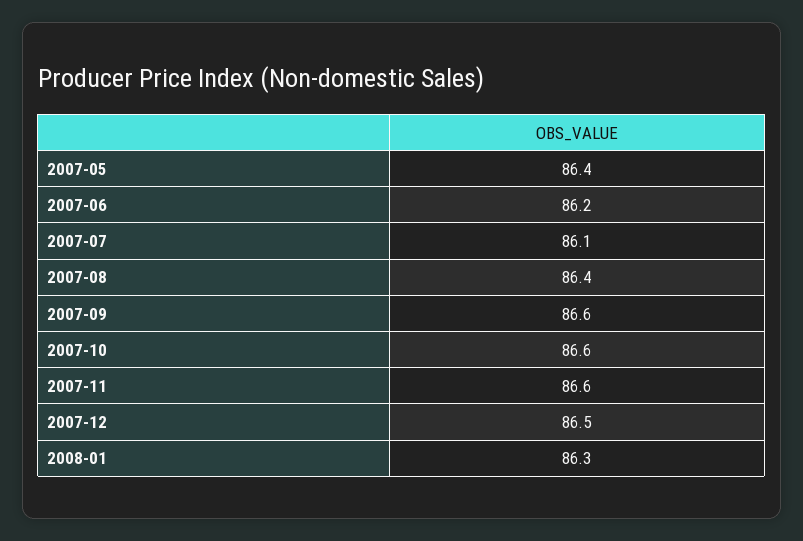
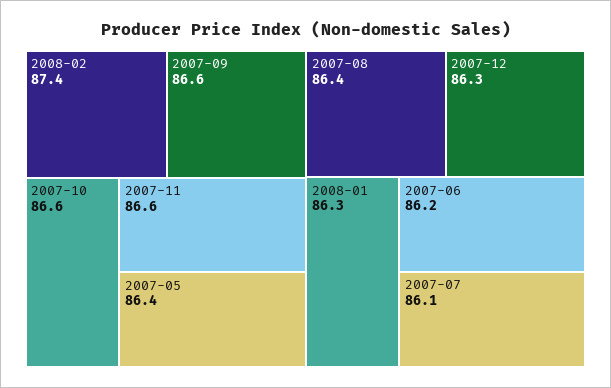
2007-12: 86.5 -> 86.3
2008-02: none -> 87.4

